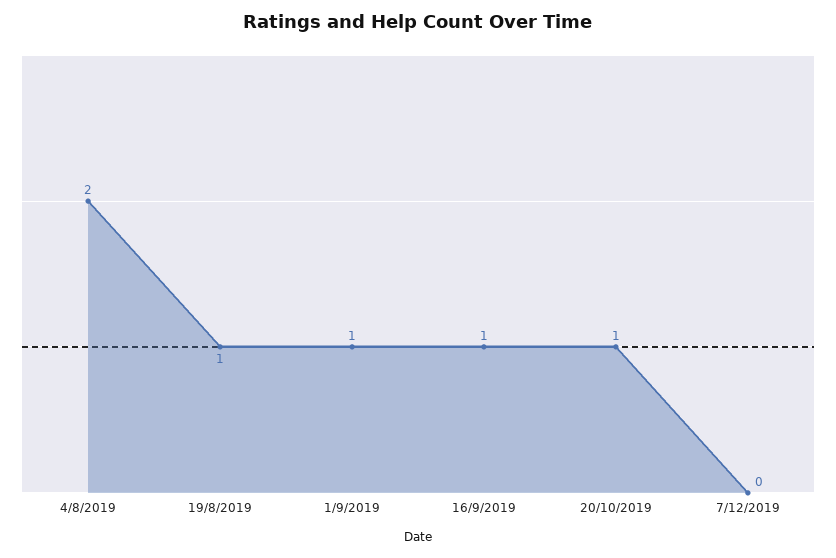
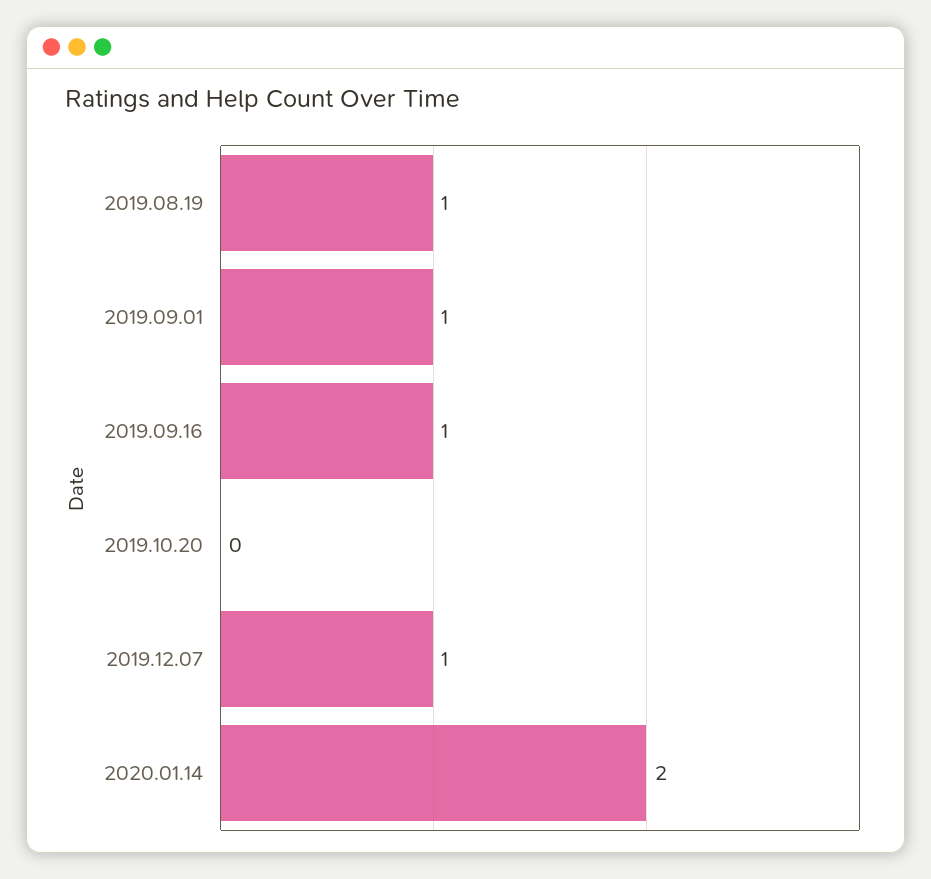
4/8/2019: 2 -> none
20/10/2019: 1 -> 0
7/12/2019: 0 -> 1
2020.01.14: none -> 2

